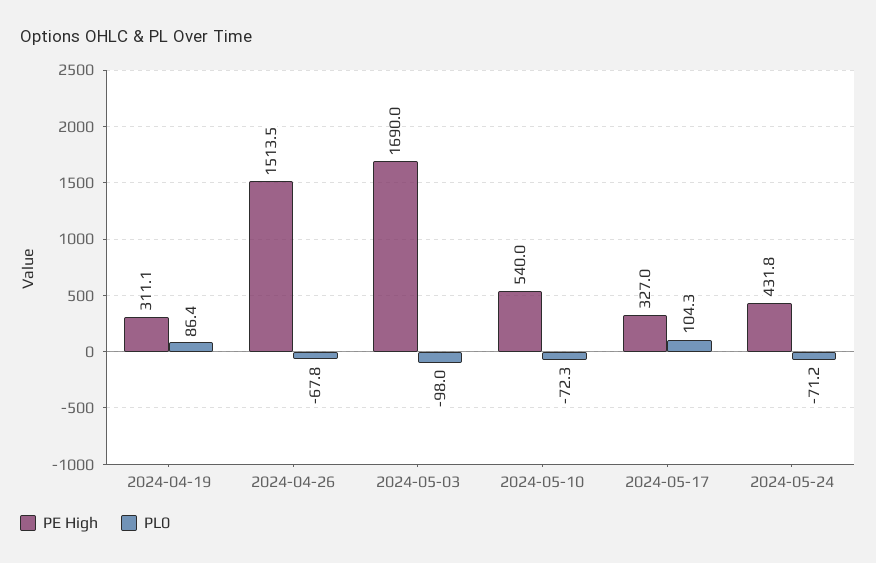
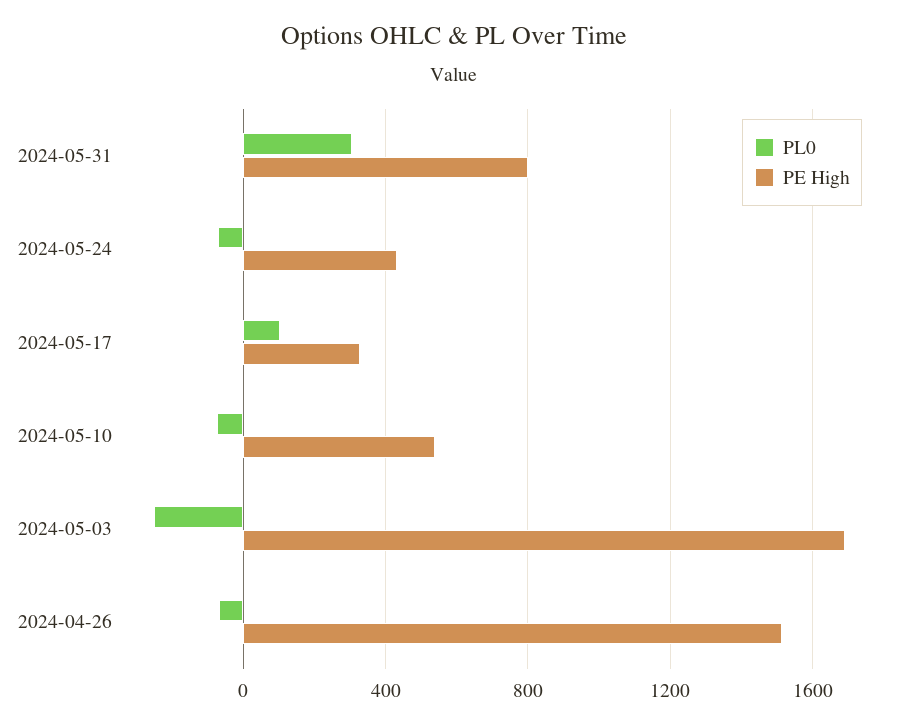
PE High, 2024-04-19: 311.1 -> none
PL0, 2024-04-19: 86.4 -> none
PL0, 2024-05-03: -98 -> -250
PL0, 2024-05-31: none -> 300
PE High, 2024-05-31: none -> 800

